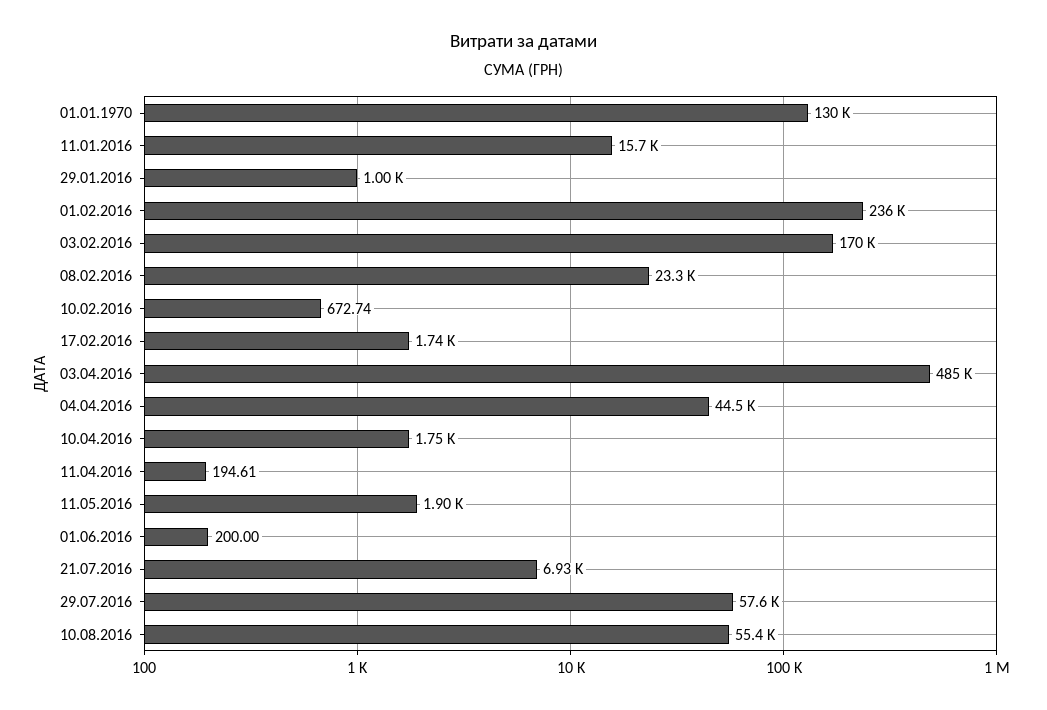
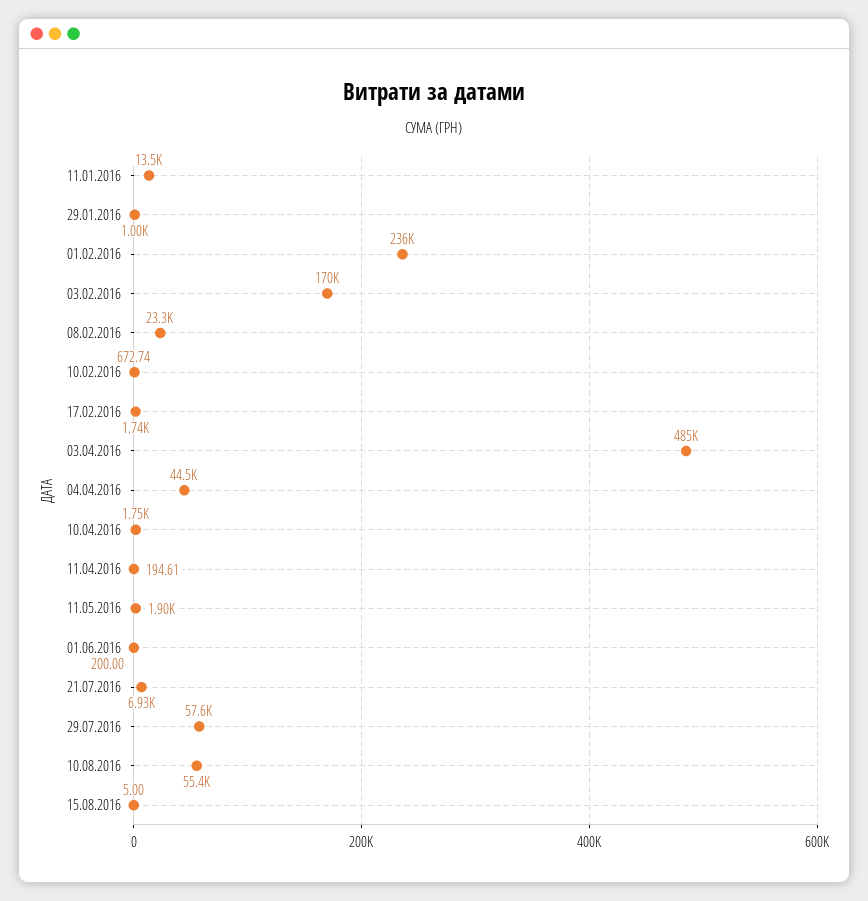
01.01.1970: 130000 -> none
11.01.2016: 15700 -> 13500
15.08.2016: none -> 5

